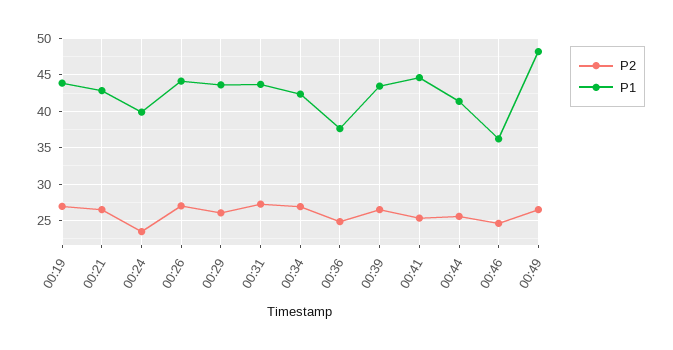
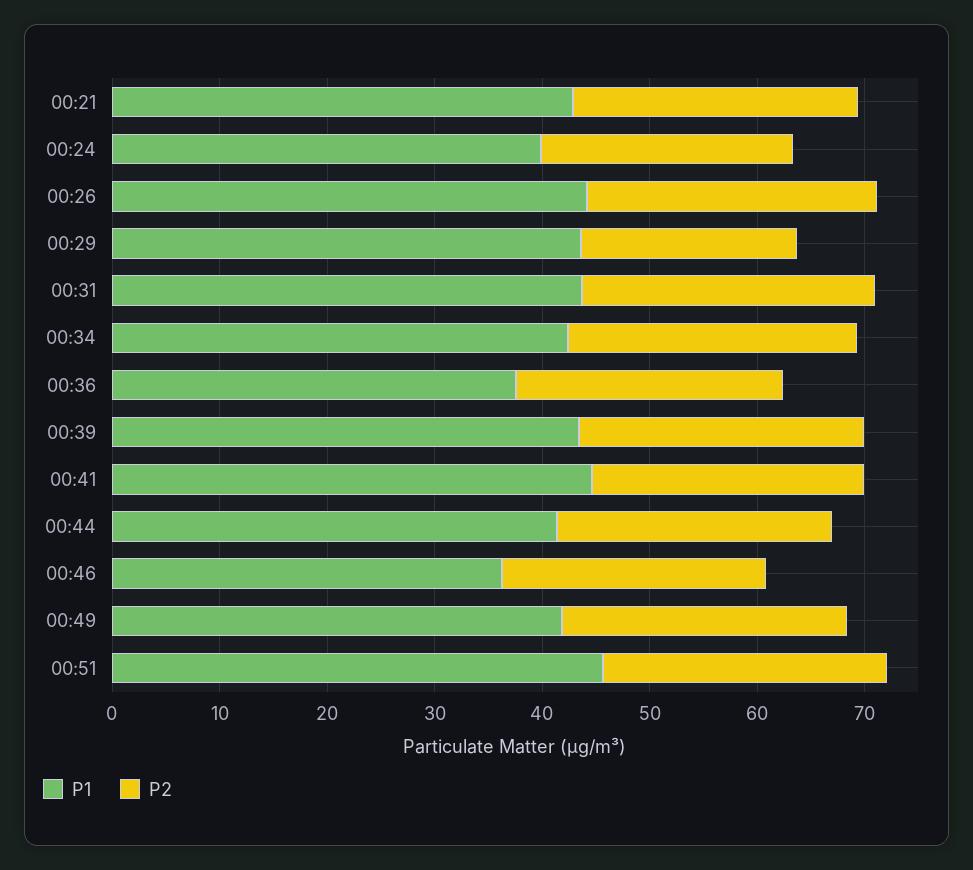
P2, 00:19: 27 -> none
P1, 00:19: 44 -> none
P2, 00:29: 26 -> 20
P1, 00:49: 48 -> 42
P1, 00:51: none -> 46
P2, 00:51: none -> 26

